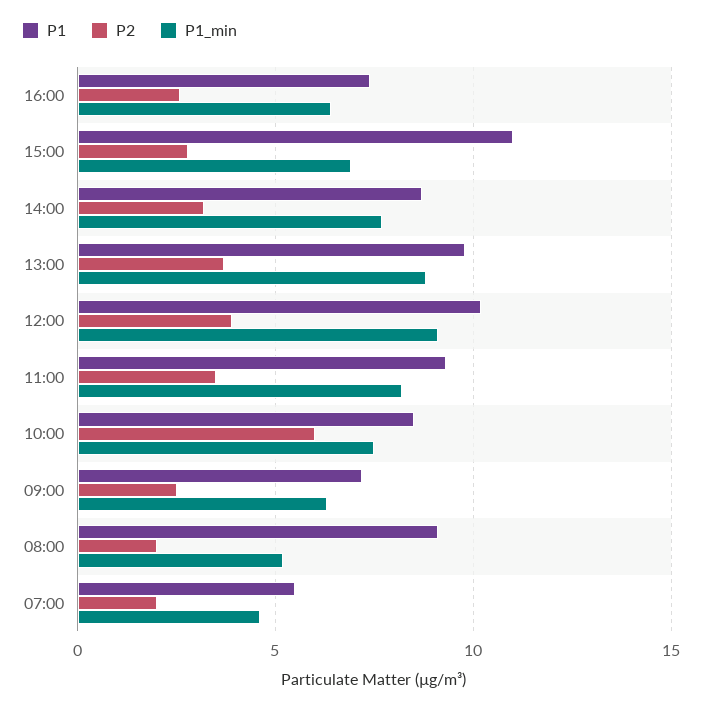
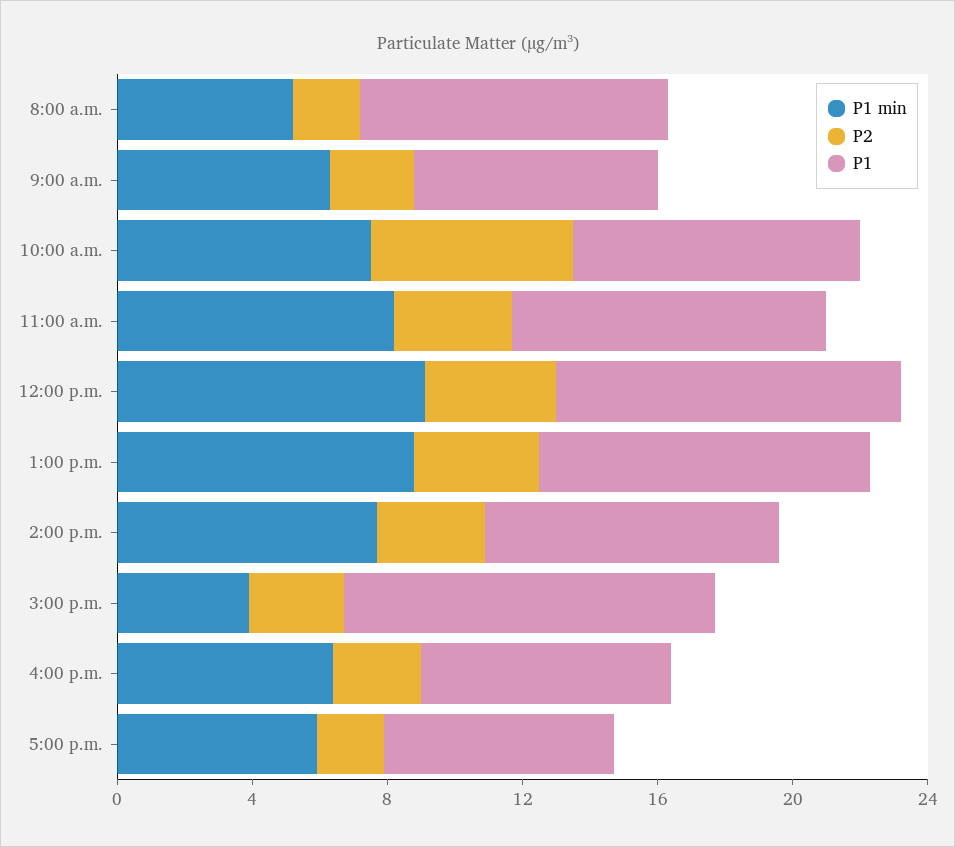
P1_min, 15:00: 7 -> 4
P1, 07:00: 5.5 -> none
P2, 07:00: 2 -> none
P1_min, 07:00: 4.5 -> none
P1_min, 5:00 p.m.: none -> 6
P2, 5:00 p.m.: none -> 2
P1, 5:00 p.m.: none -> 7

